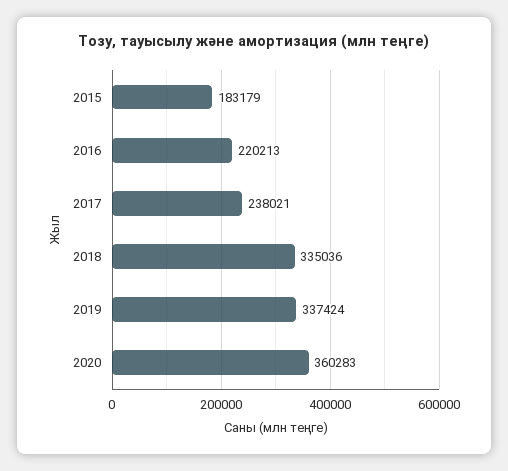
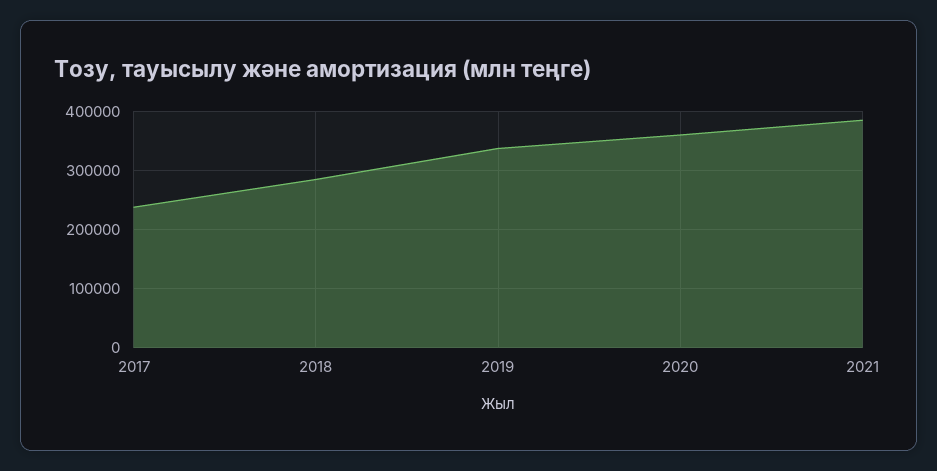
2015: 183179 -> none
2016: 220213 -> none
2018: 335036 -> 280000
2021: none -> 380000

